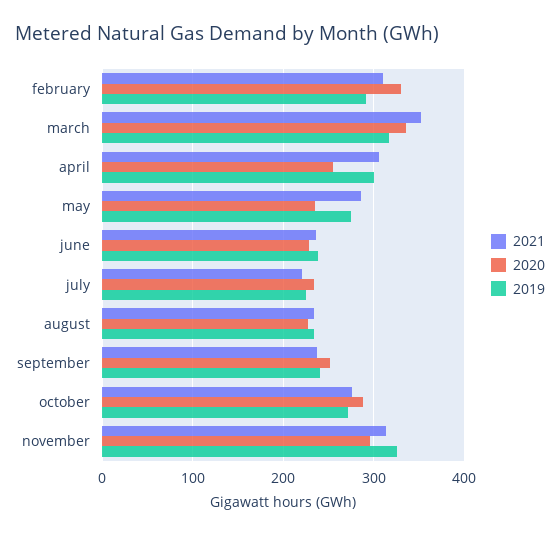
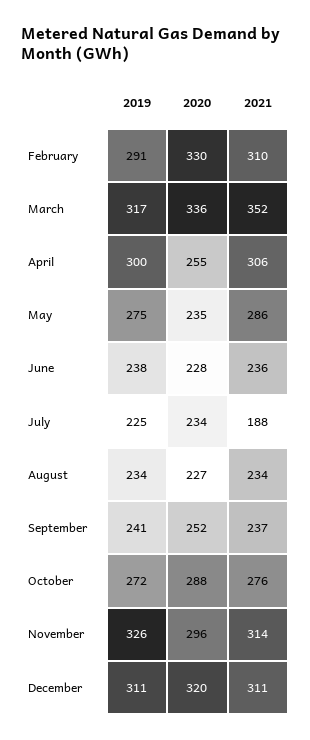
2021, july: 220 -> 188
2019, December: none -> 311
2020, December: none -> 320
2021, December: none -> 311

